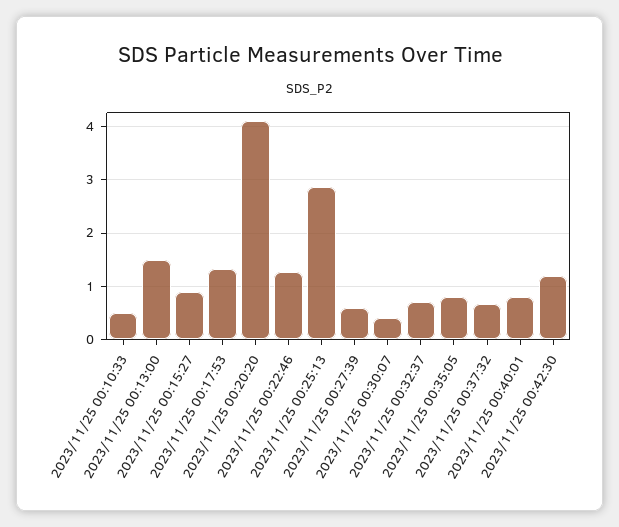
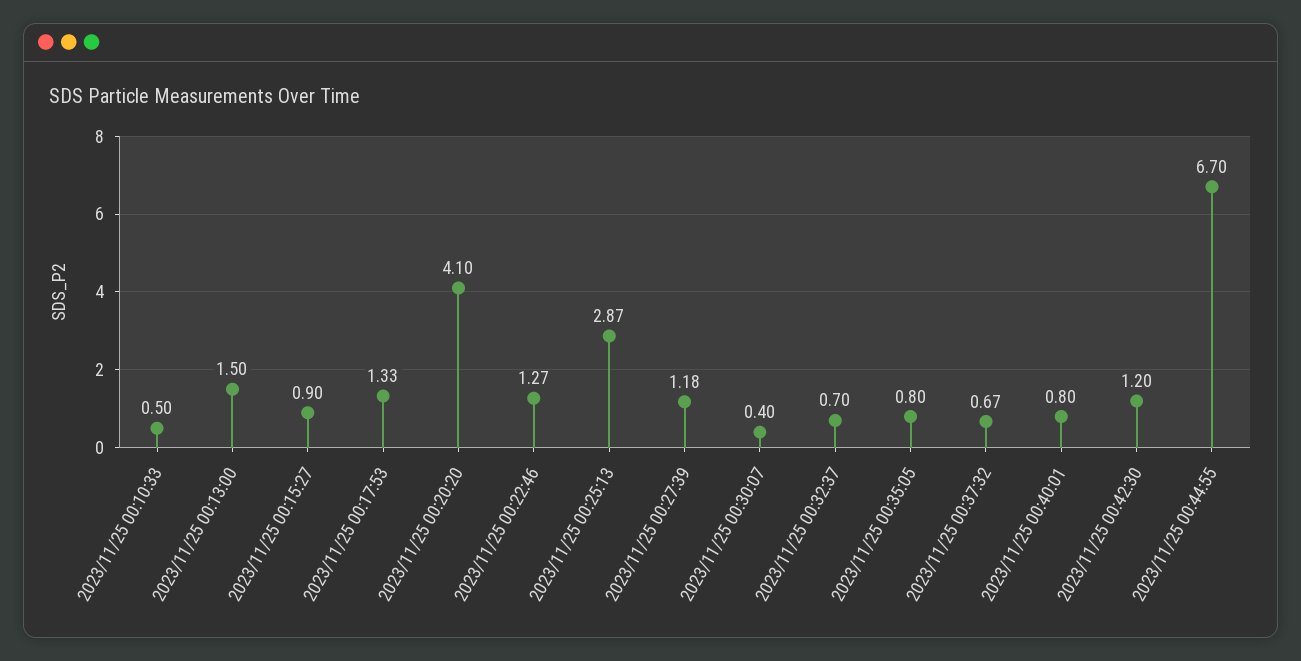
2023/11/25 00:27:39: 0.6 -> 1.18
2023/11/25 00:44:55: none -> 6.7

